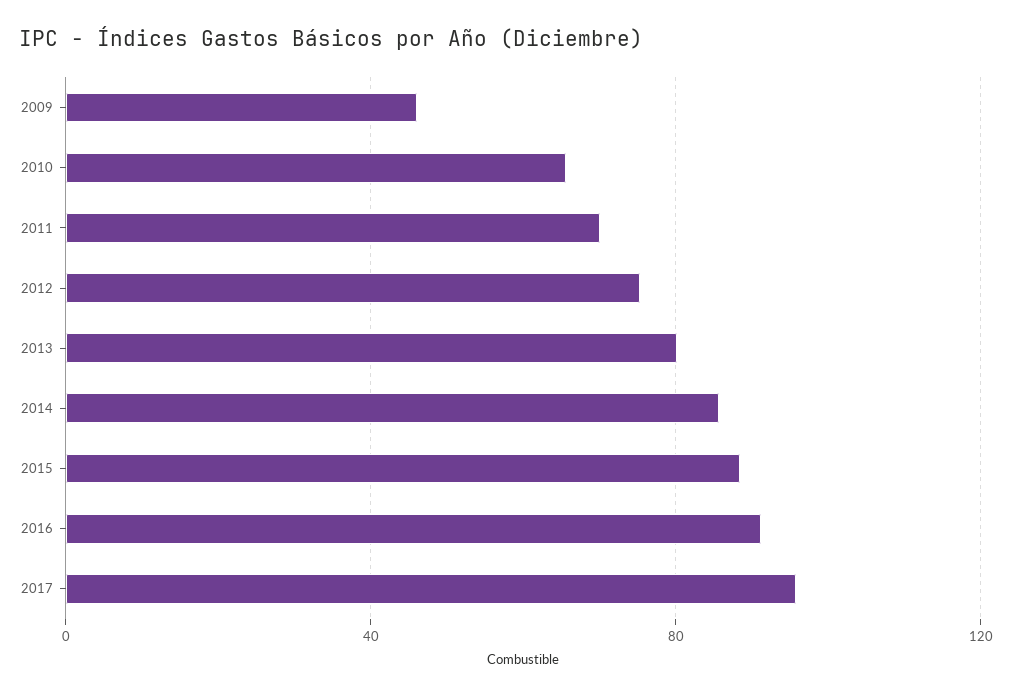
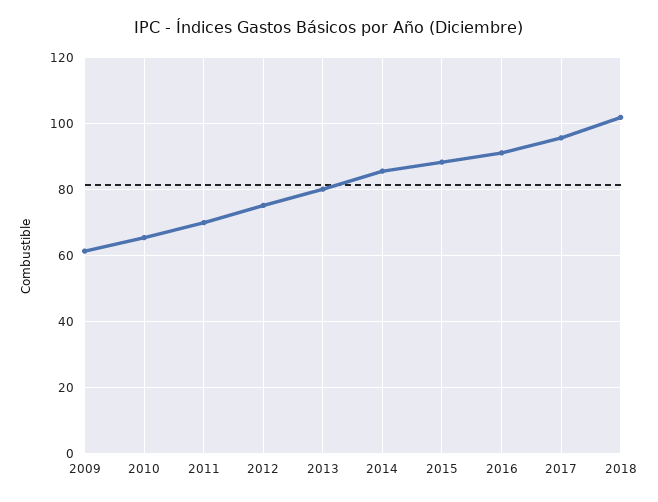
2009: 45 -> 62
2018: none -> 102

